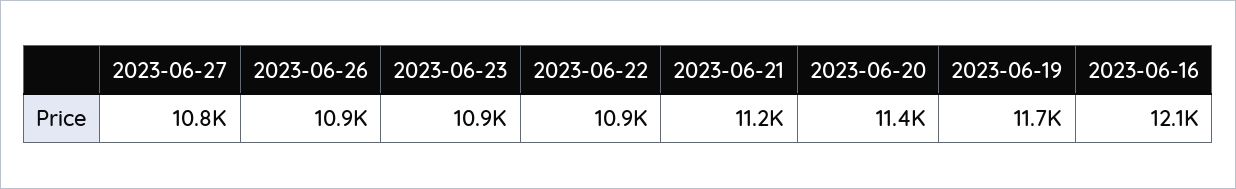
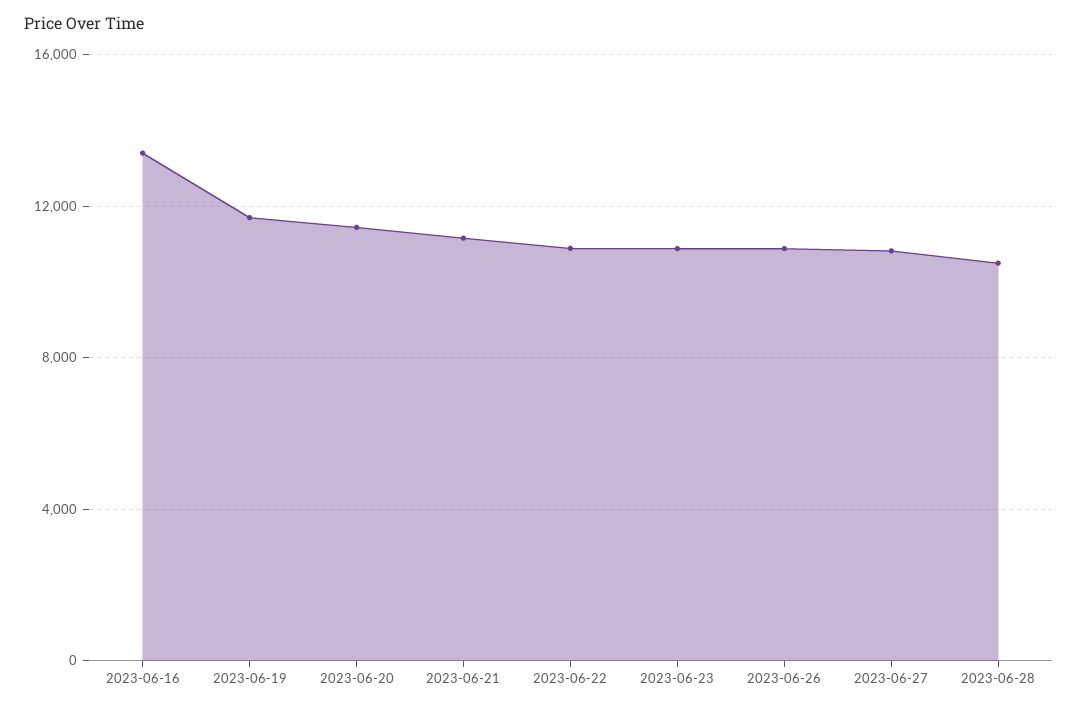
2023-06-16: 12100 -> 13500
2023-06-28: none -> 10500

